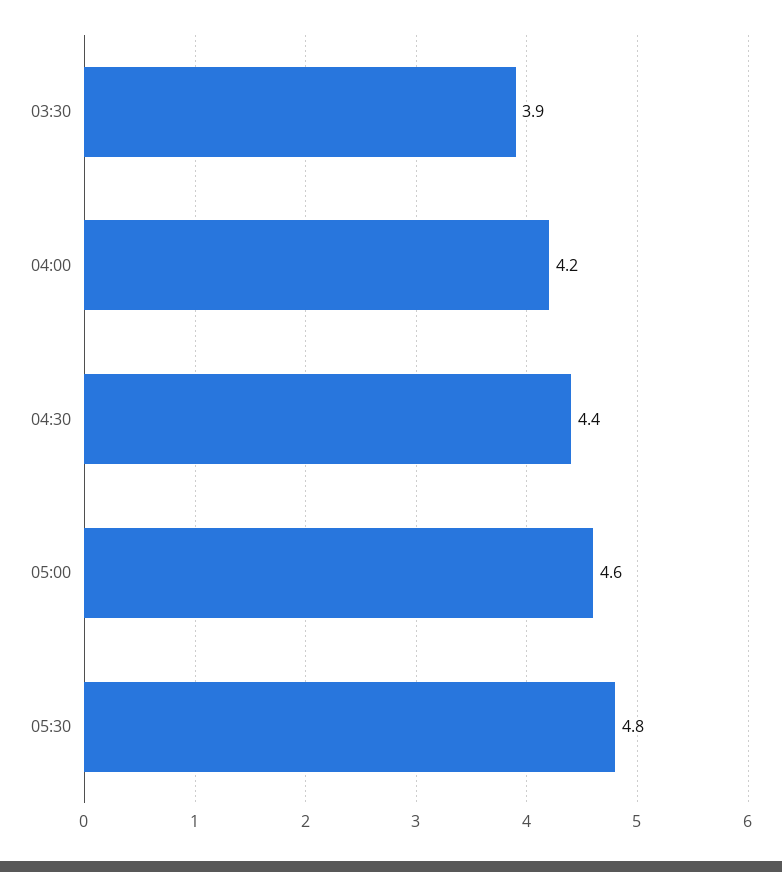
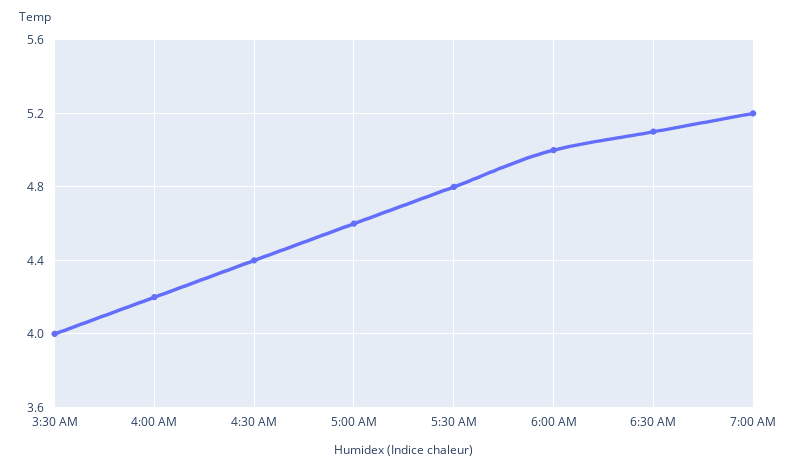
03:30: 3.9 -> 4
6:00 AM: none -> 5
6:30 AM: none -> 5.1
7:00 AM: none -> 5.2

